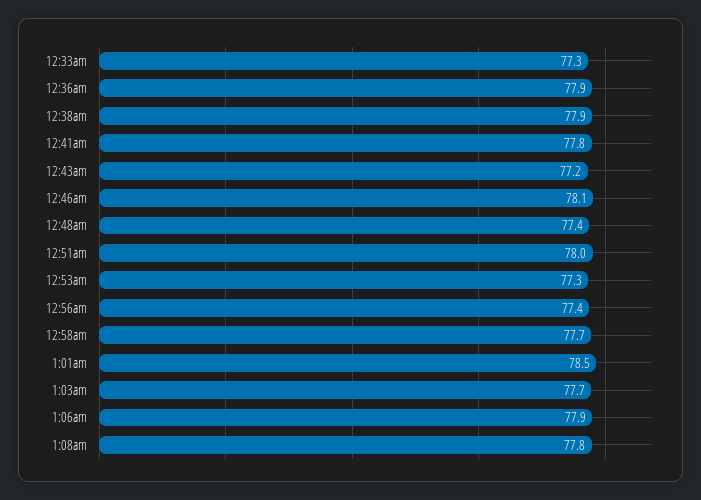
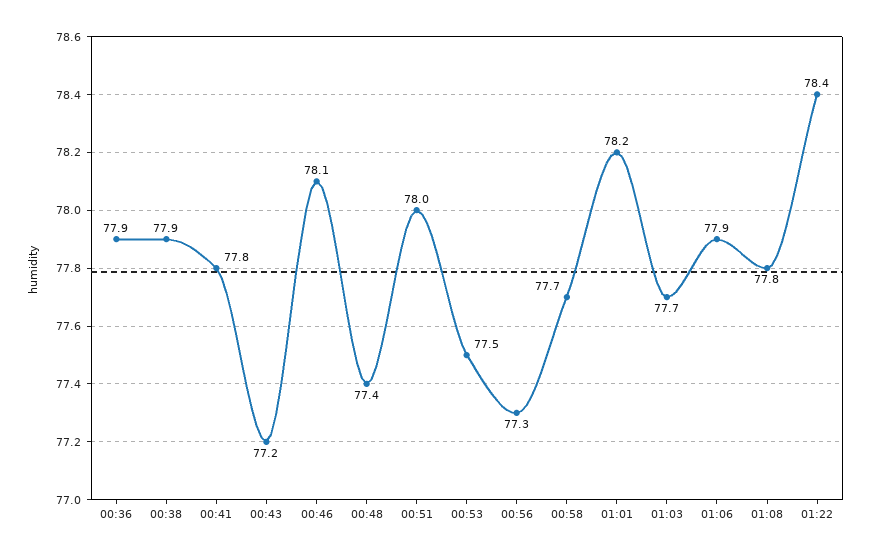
12:33am: 77.3 -> none
12:53am: 77.3 -> 77.5
12:56am: 77.4 -> 77.3
1:01am: 78.5 -> 78.2
01:22: none -> 78.4

